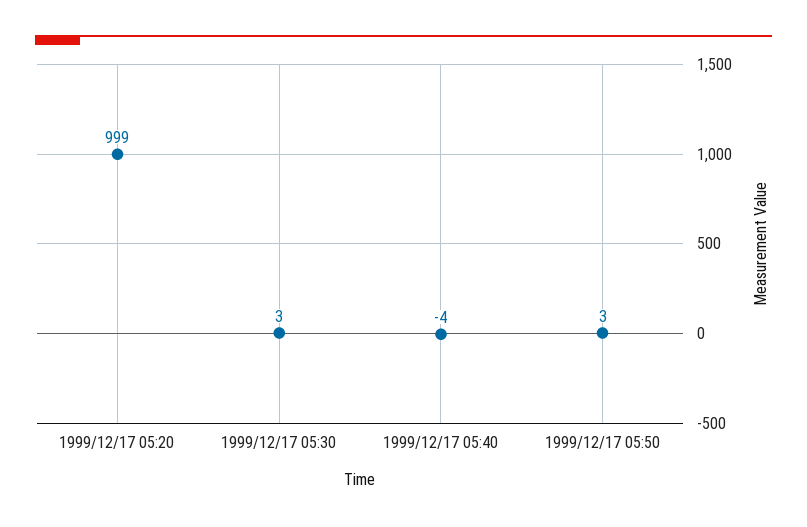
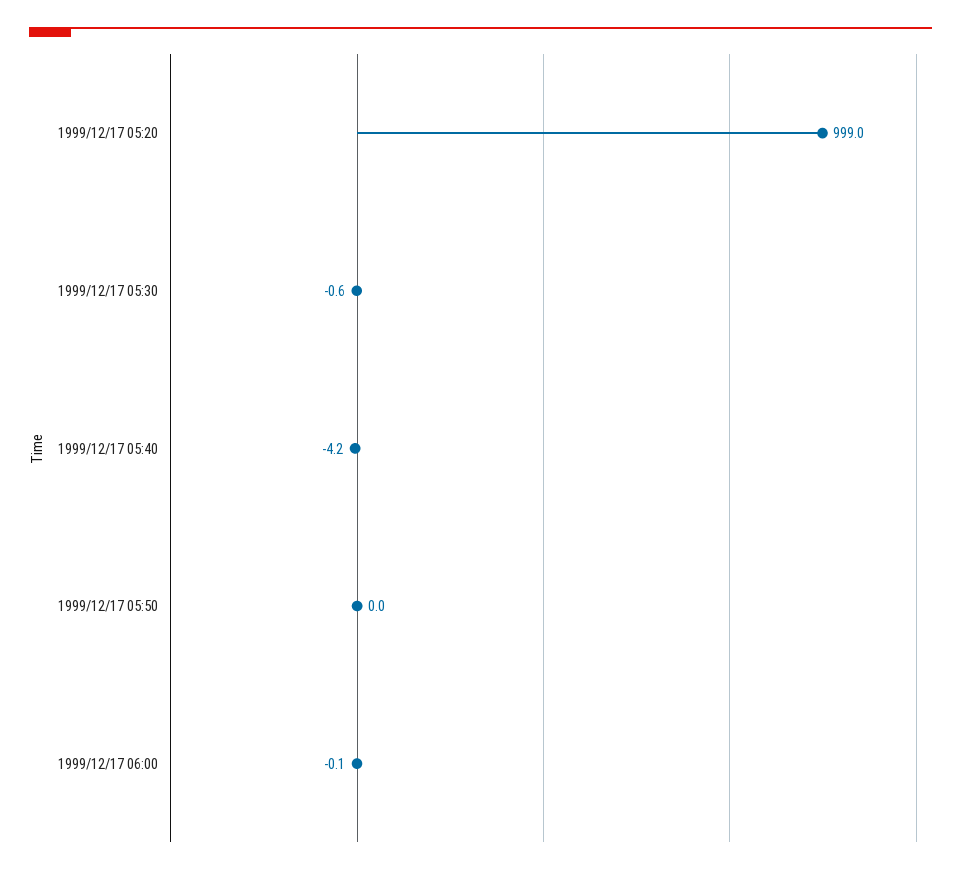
1999/12/17 05:30: 3 -> -0.6
1999/12/17 05:50: 3 -> 0
1999/12/17 06:00: none -> -0.1

